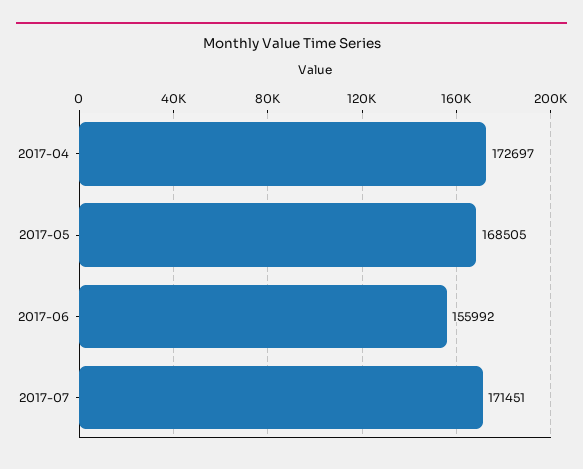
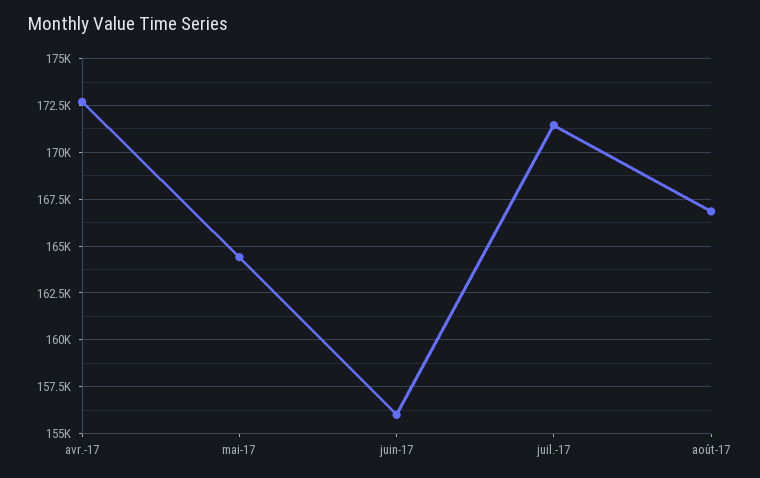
2017-05: 168505 -> 164500
août-17: none -> 167000

